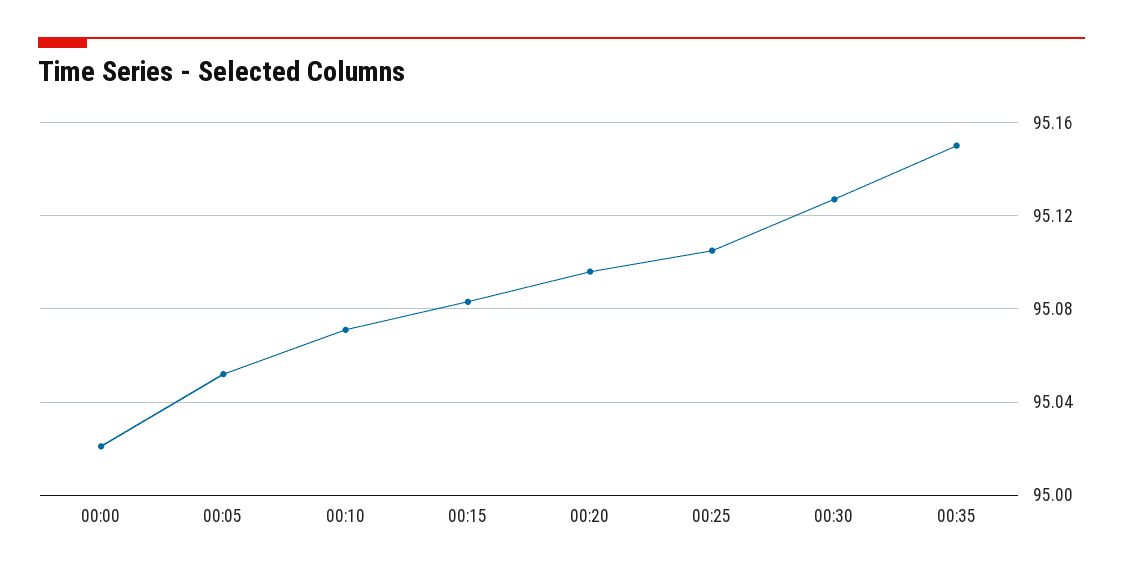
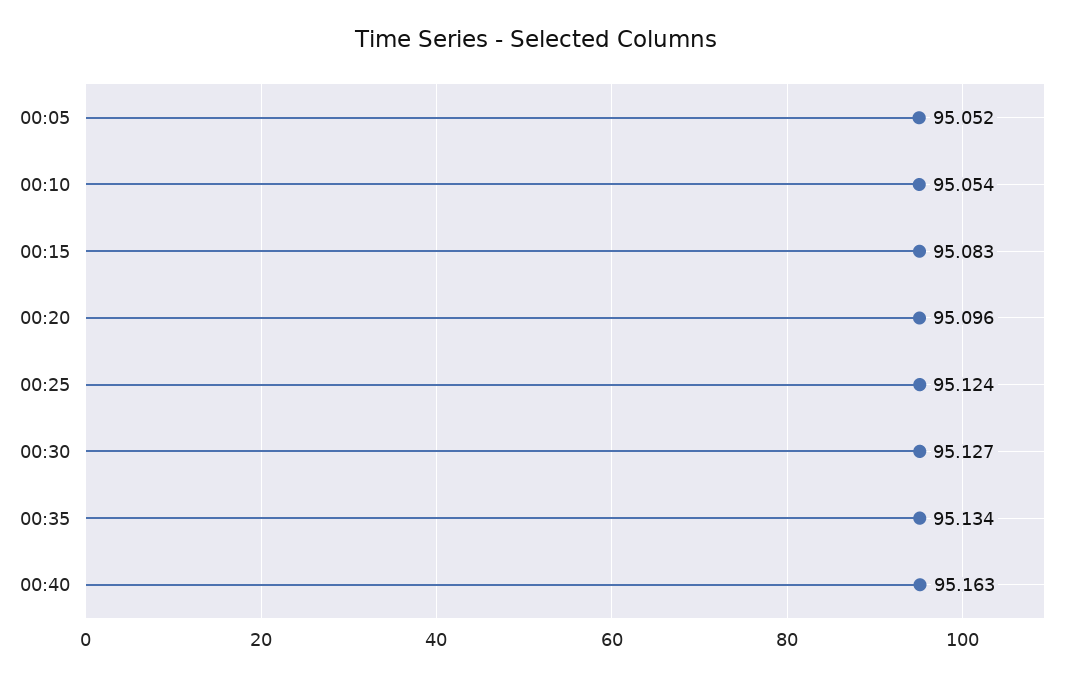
00:00: 95.02 -> none
00:10: 95.07 -> 95.054
00:25: 95.105 -> 95.124
00:35: 95.15 -> 95.134
00:40: none -> 95.163

